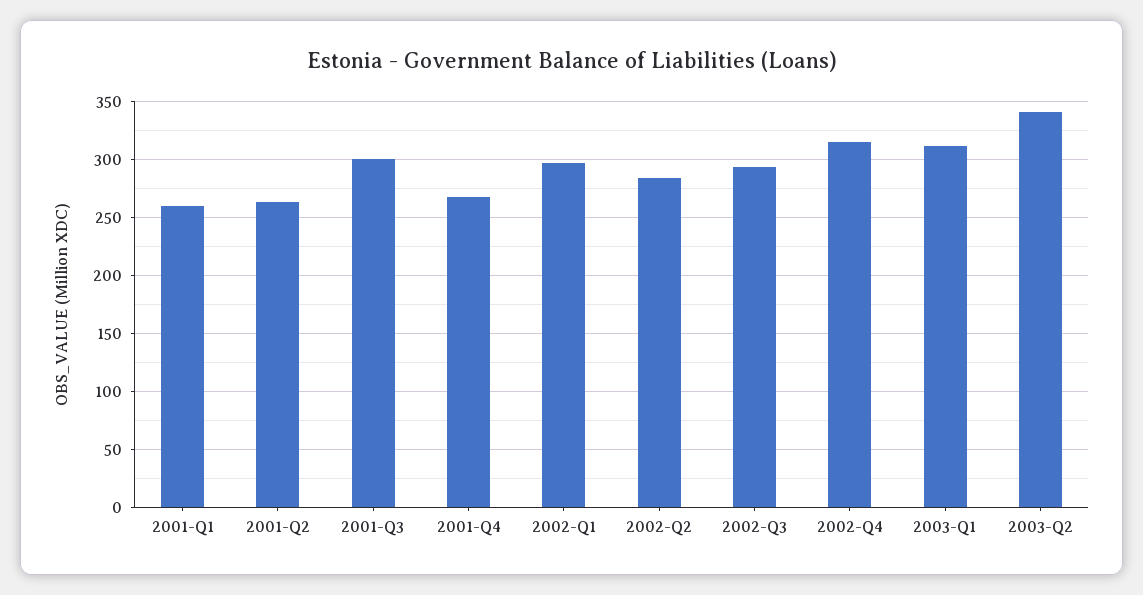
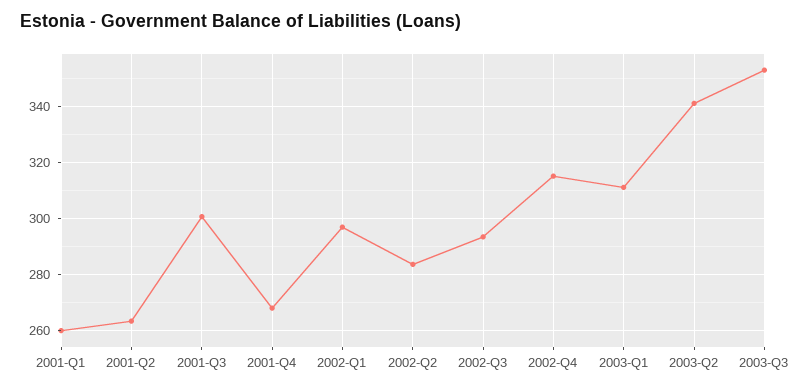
2003-Q3: none -> 352.5

